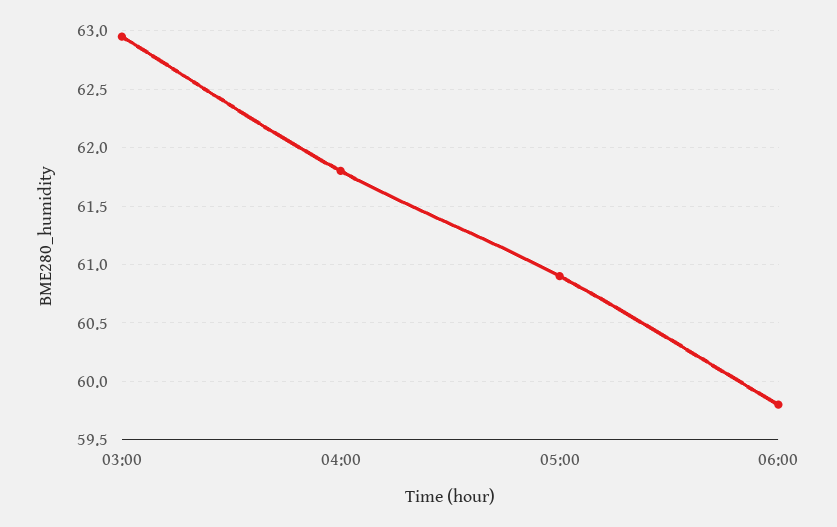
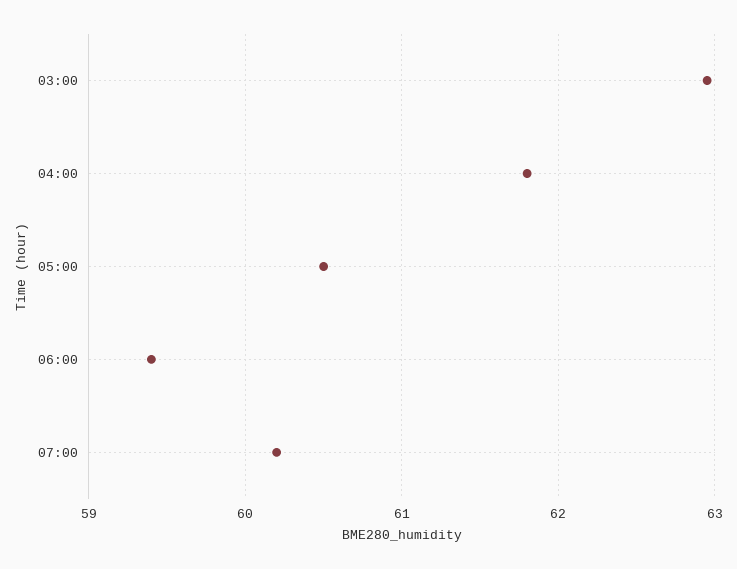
05:00: 60.9 -> 60.5
06:00: 59.8 -> 59.4
07:00: none -> 60.2

